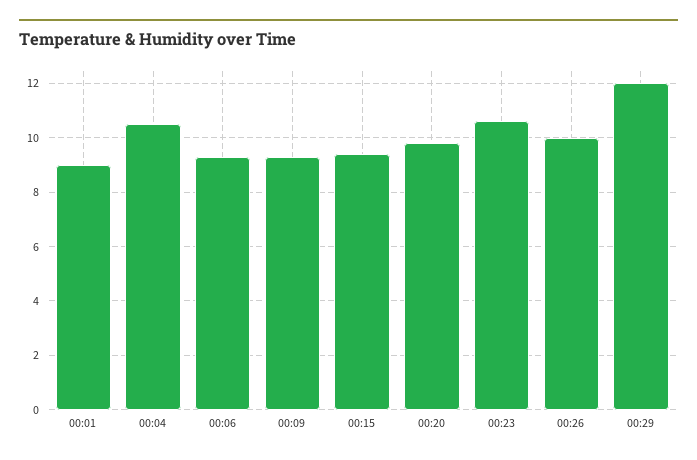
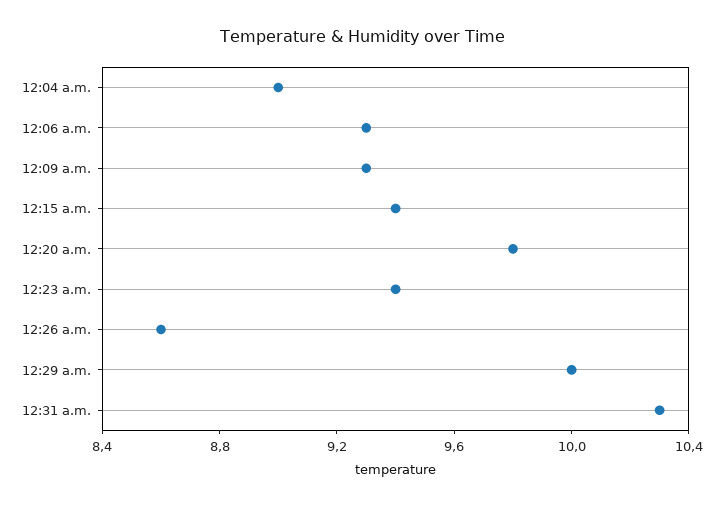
00:01: 9 -> none
00:04: 10.5 -> 9
00:23: 10.5 -> 9.4
00:26: 10 -> 8.6
00:29: 12 -> 10
12:31 a.m.: none -> 10.3

